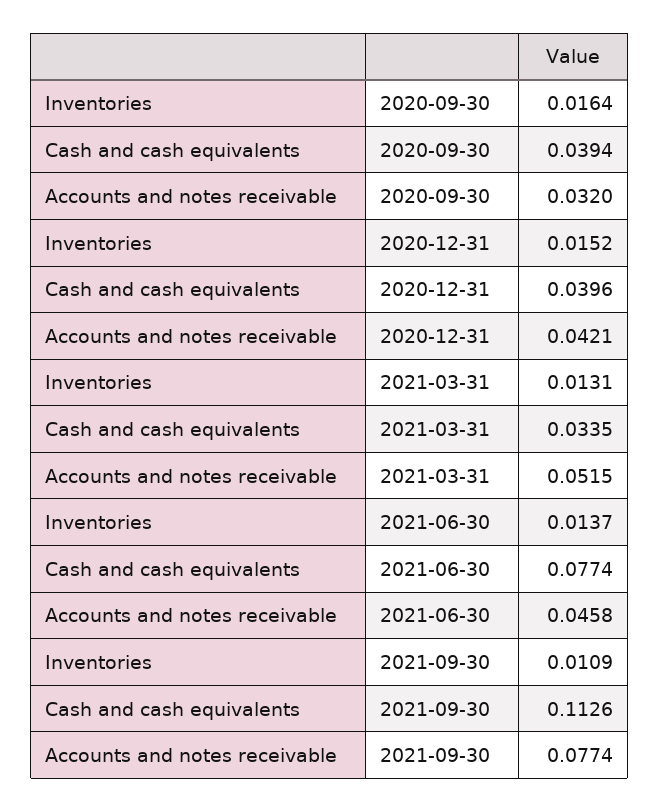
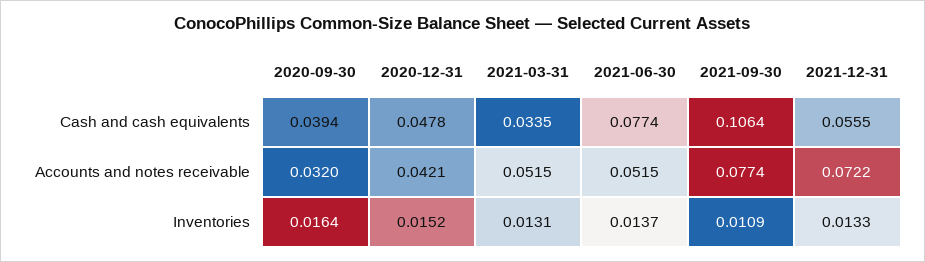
Cash and cash equivalents, 2020-12-31: 0.0396 -> 0.0478
Accounts and notes receivable, 2021-06-30: 0.0458 -> 0.0515
Cash and cash equivalents, 2021-09-30: 0.1126 -> 0.1064
Cash and cash equivalents, 2021-12-31: none -> 0.0555
Accounts and notes receivable, 2021-12-31: none -> 0.0722
Inventories, 2021-12-31: none -> 0.0133

